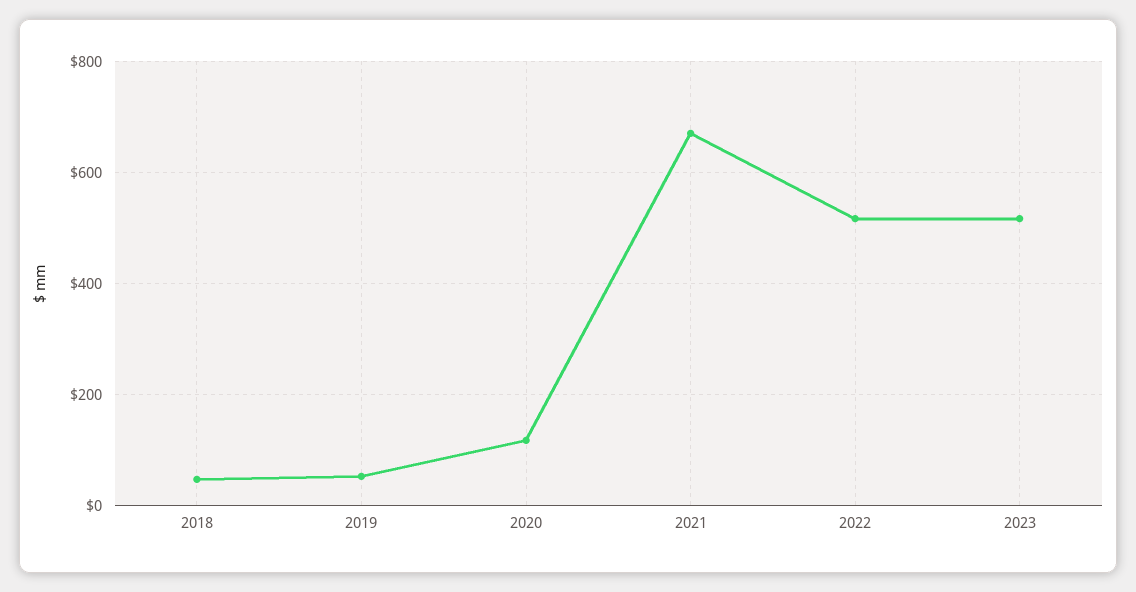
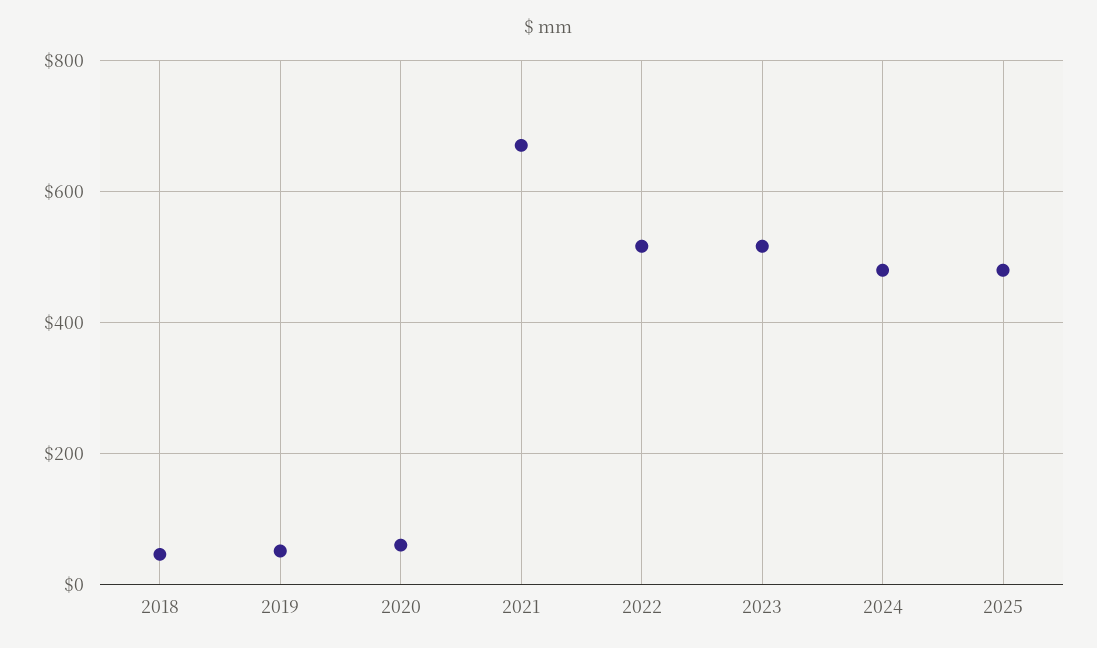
2020: 120 -> 60
2024: none -> 480
2025: none -> 480

